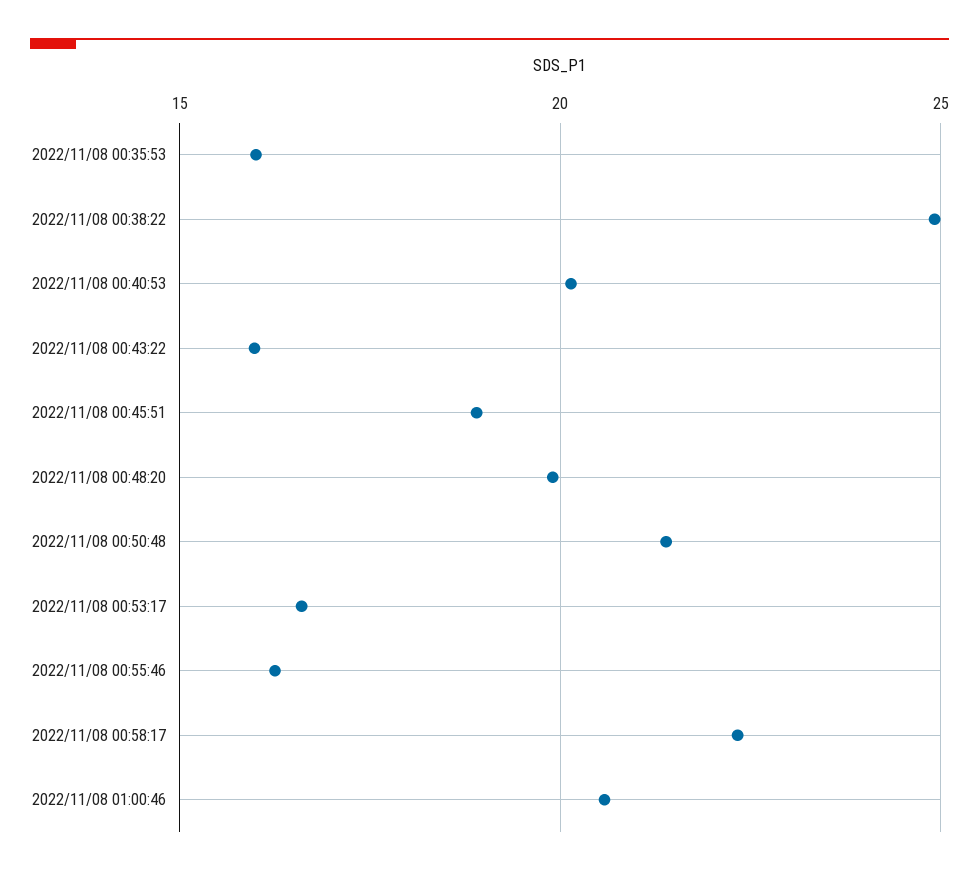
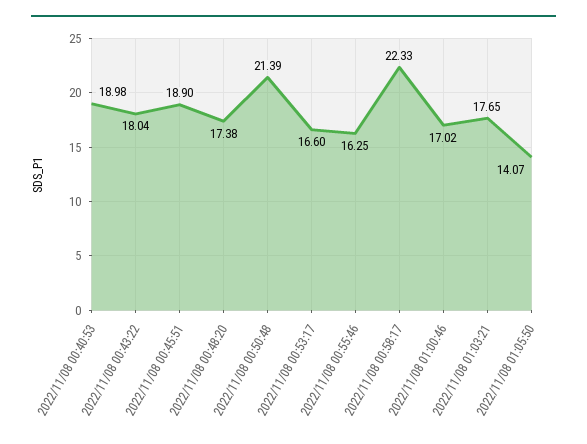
2022/11/08 00:35:53: 16 -> none
2022/11/08 00:38:22: 25 -> none
2022/11/08 00:40:53: 20 -> 18.98
2022/11/08 00:43:22: 16 -> 18.04
2022/11/08 00:48:20: 20 -> 17.38
2022/11/08 01:00:46: 20.5 -> 17.02
2022/11/08 01:03:21: none -> 17.65
2022/11/08 01:05:50: none -> 14.07

